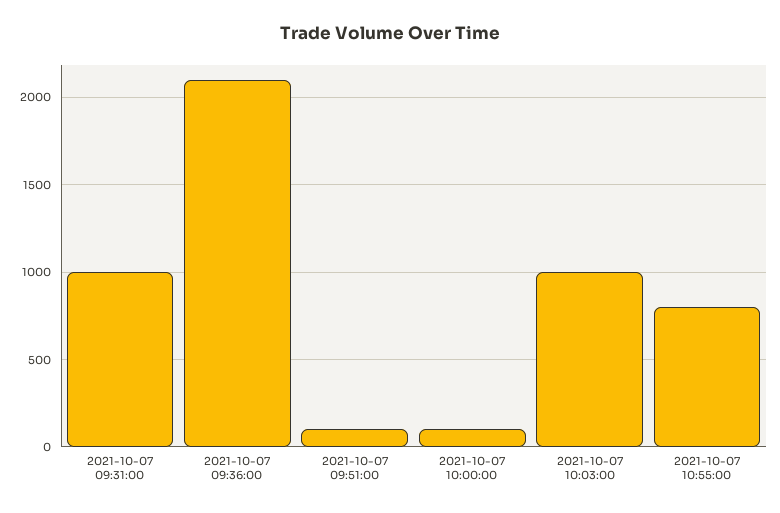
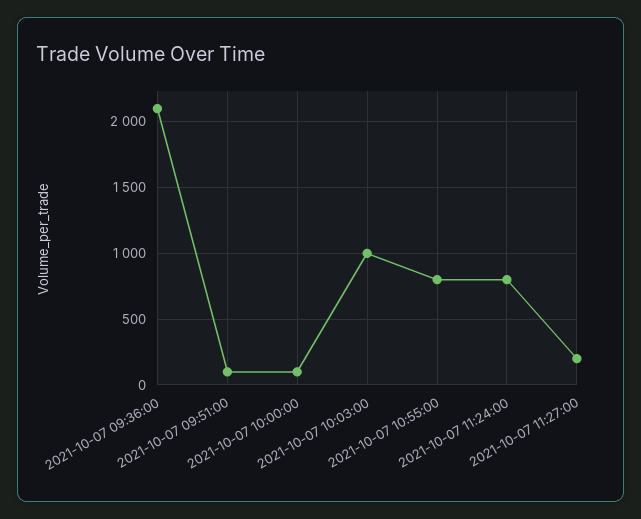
2021-10-07 09:31:00: 1000 -> none
2021-10-07 11:24:00: none -> 800
2021-10-07 11:27:00: none -> 200

